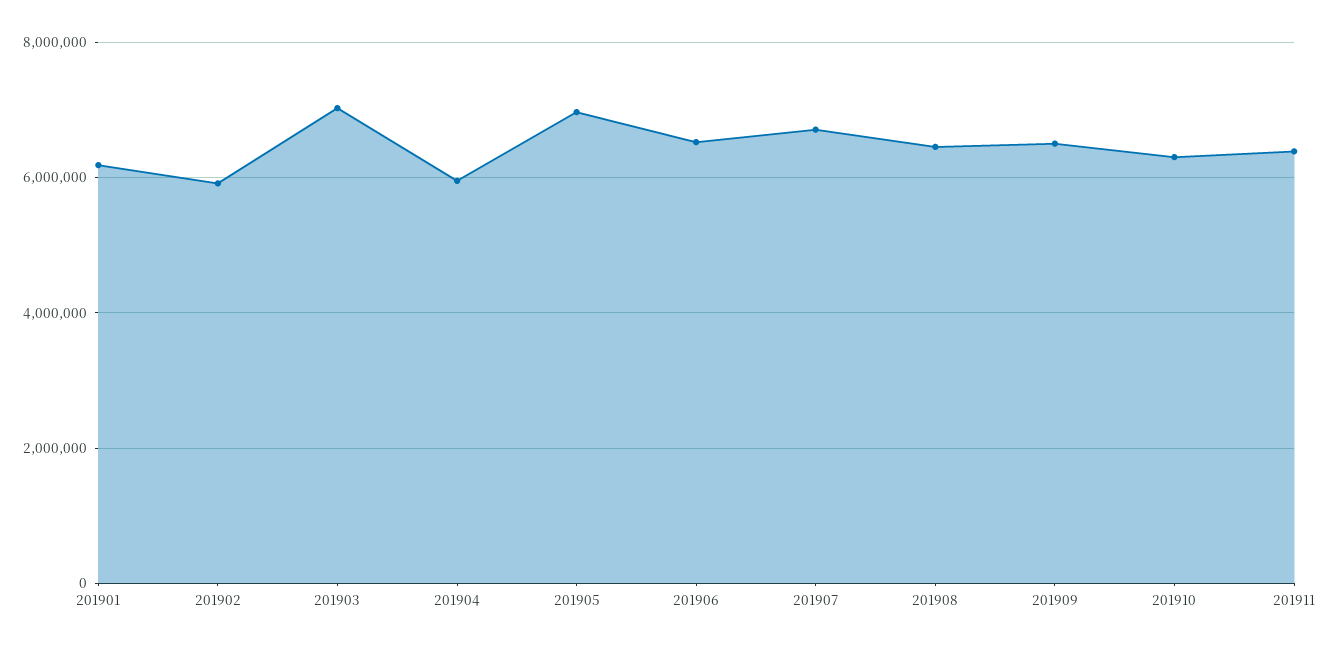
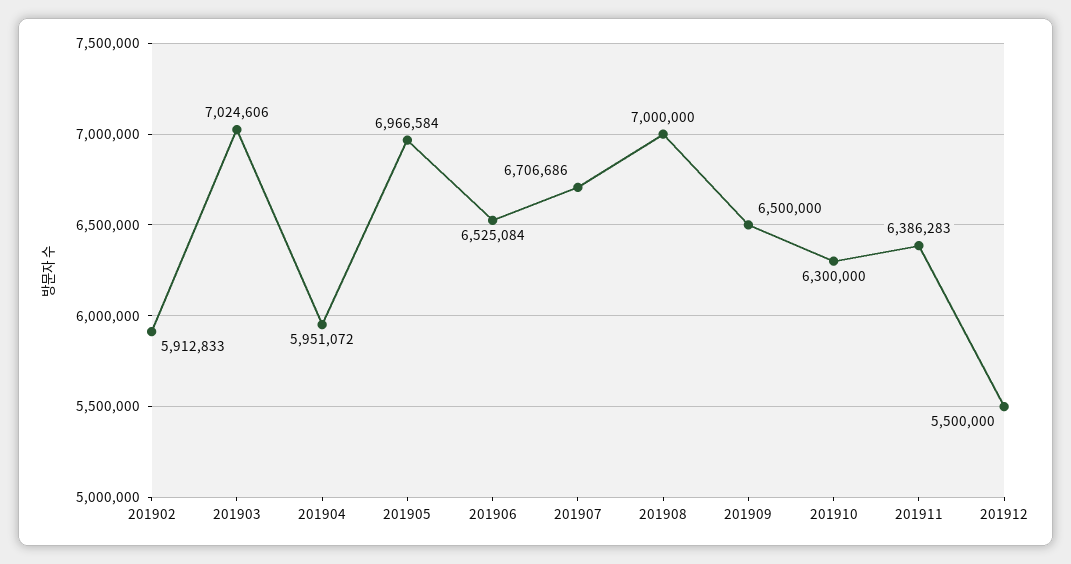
201901: 6200000 -> none
201908: 6400000 -> 7000000
201912: none -> 5500000

